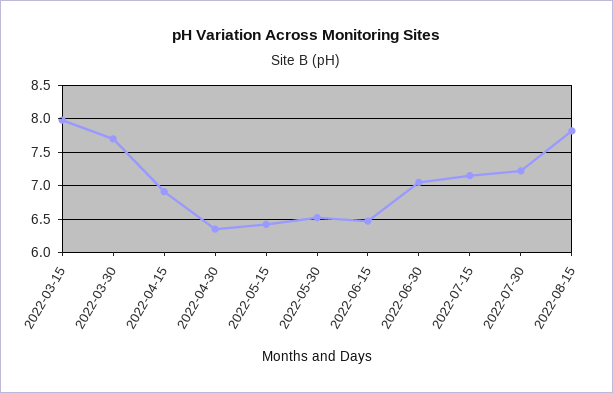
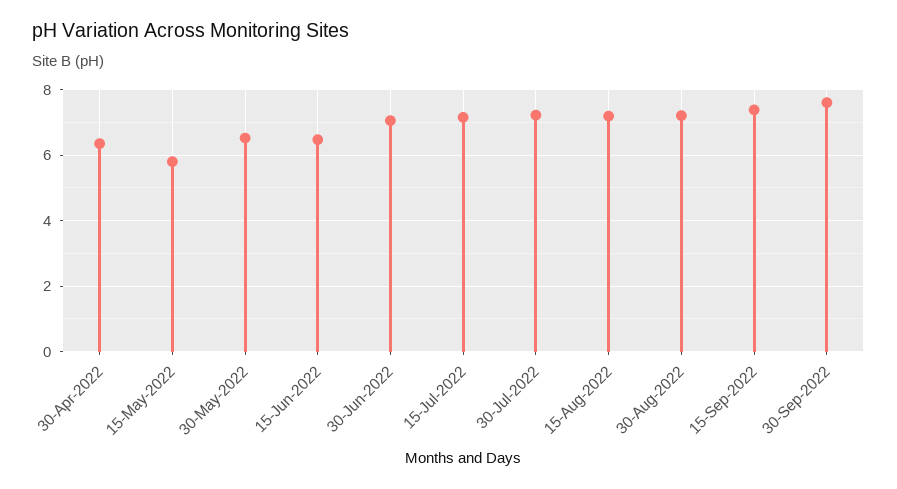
2022-03-15: 8 -> none
2022-03-30: 7.7 -> none
2022-04-15: 6.9 -> none
2022-05-15: 6.4 -> 5.8
2022-08-15: 7.8 -> 7.2
30-Aug-2022: none -> 7.2
15-Sep-2022: none -> 7.4
30-Sep-2022: none -> 7.6

